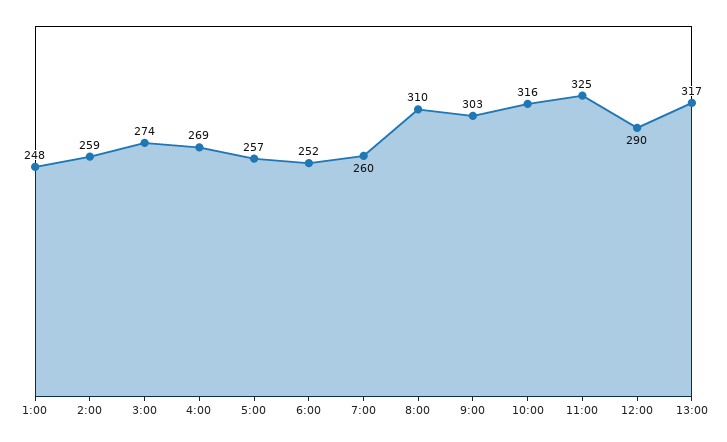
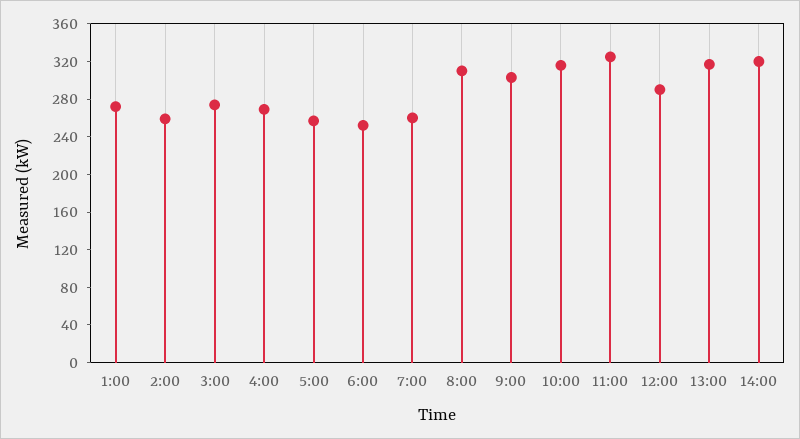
1:00: 248 -> 270
14:00: none -> 320

